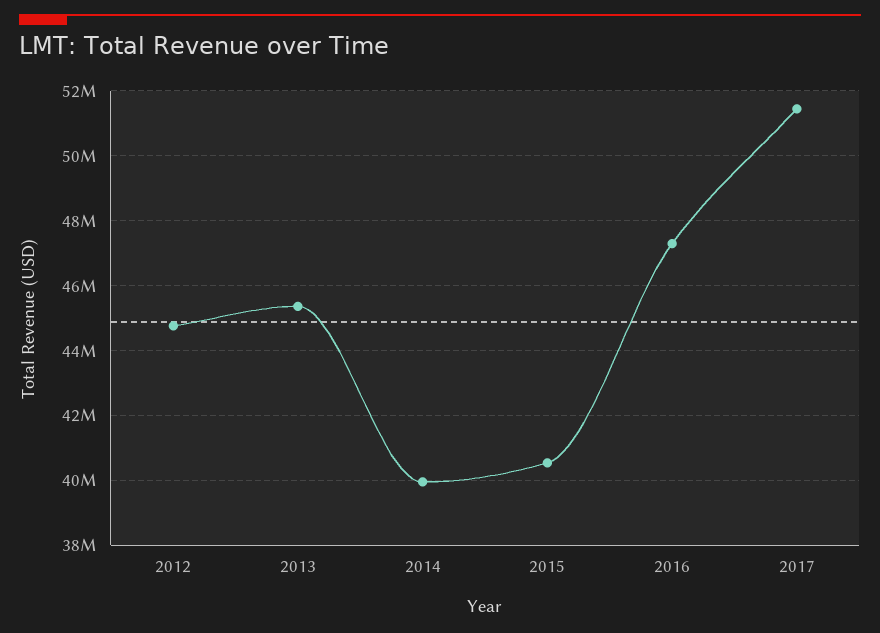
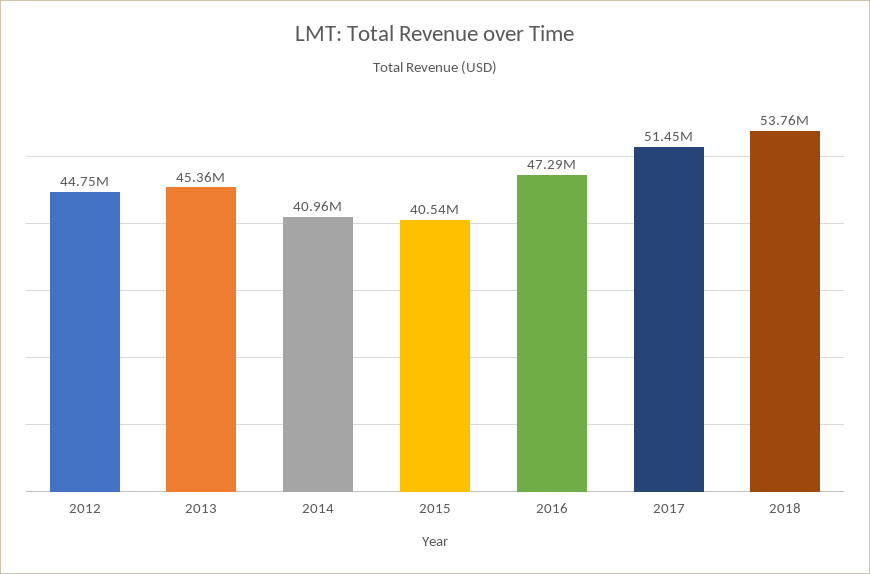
2014: 40000000 -> 40960000
2018: none -> 53760000

